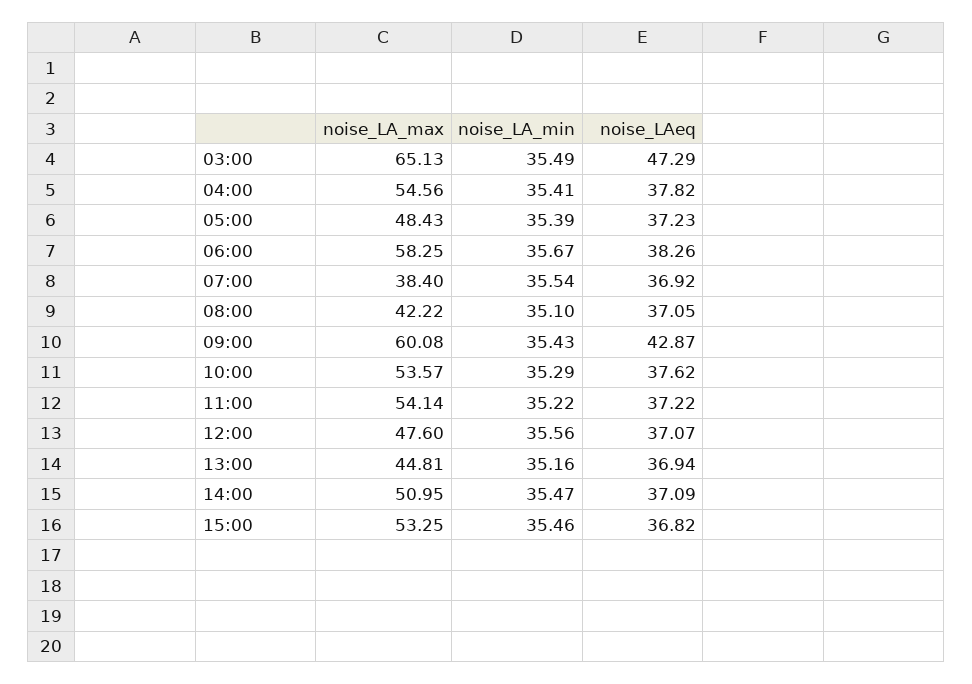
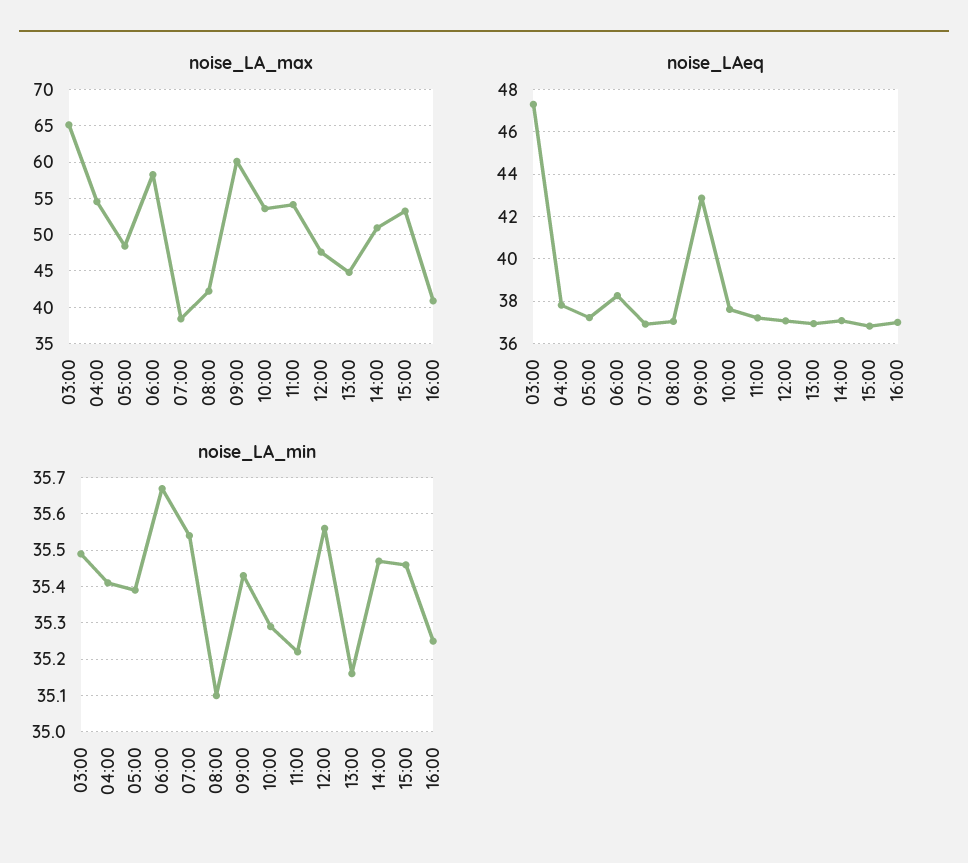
noise_LA_max, 16:00: none -> 41
noise_LAeq, 16:00: none -> 37
noise_LA_min, 16:00: none -> 35.25

